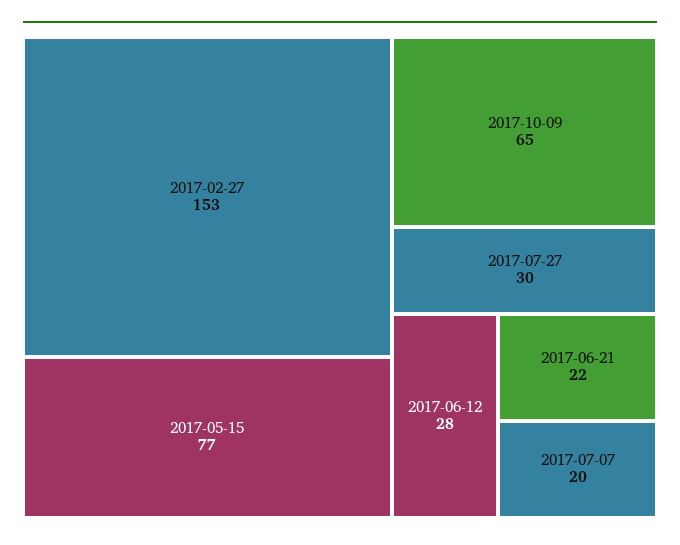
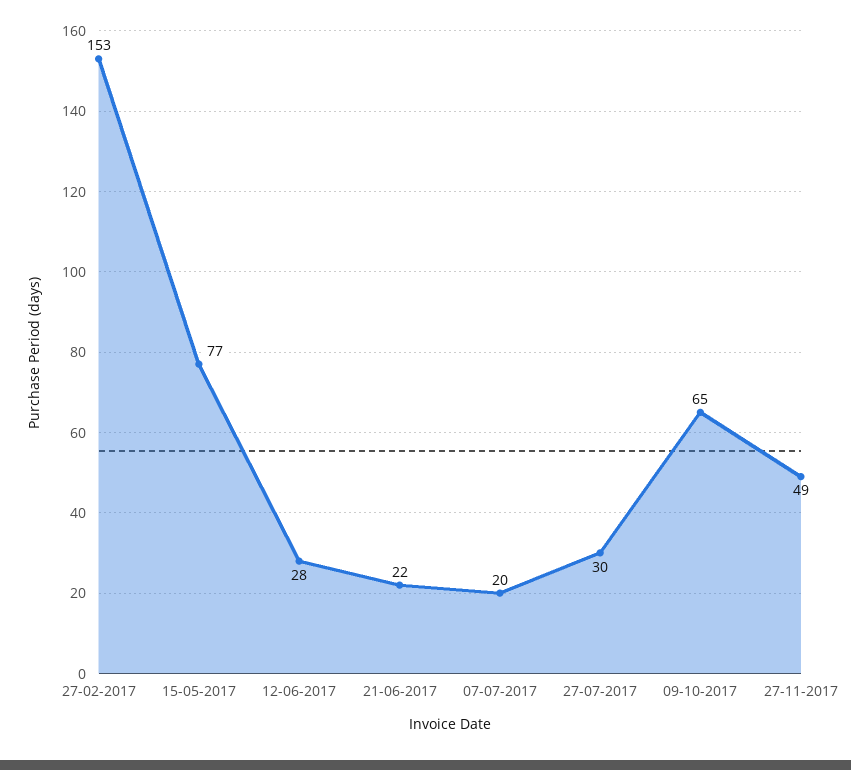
27-11-2017: none -> 49

